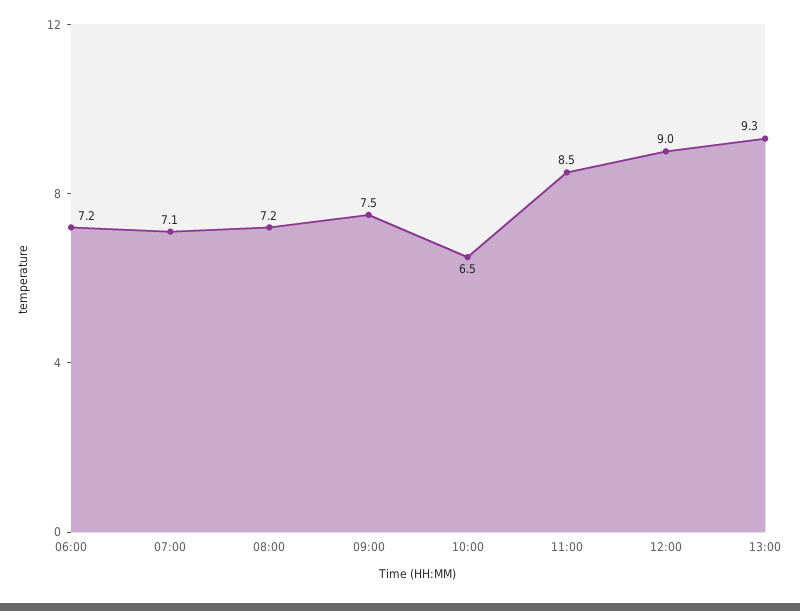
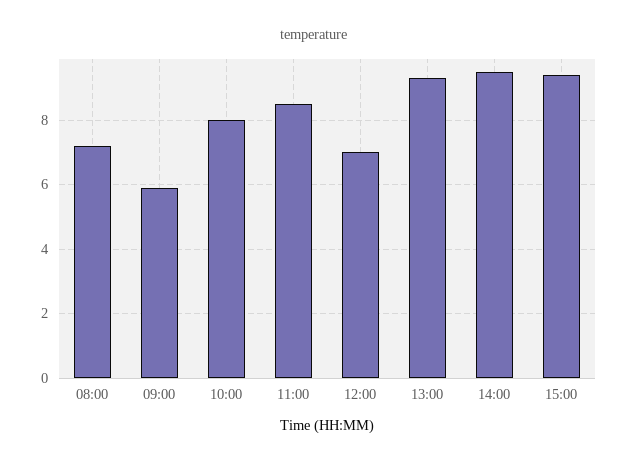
06:00: 7.2 -> none
07:00: 7.1 -> none
09:00: 7.5 -> 6
10:00: 6.5 -> 8
12:00: 9 -> 7
14:00: none -> 9.5
15:00: none -> 9.5

